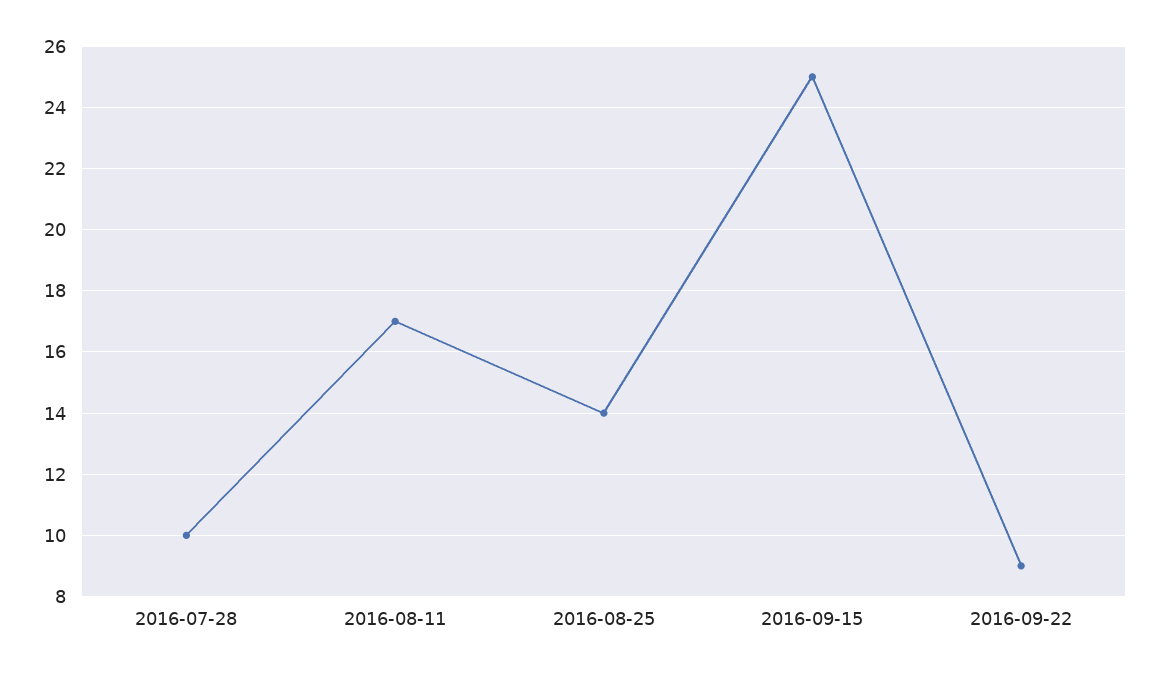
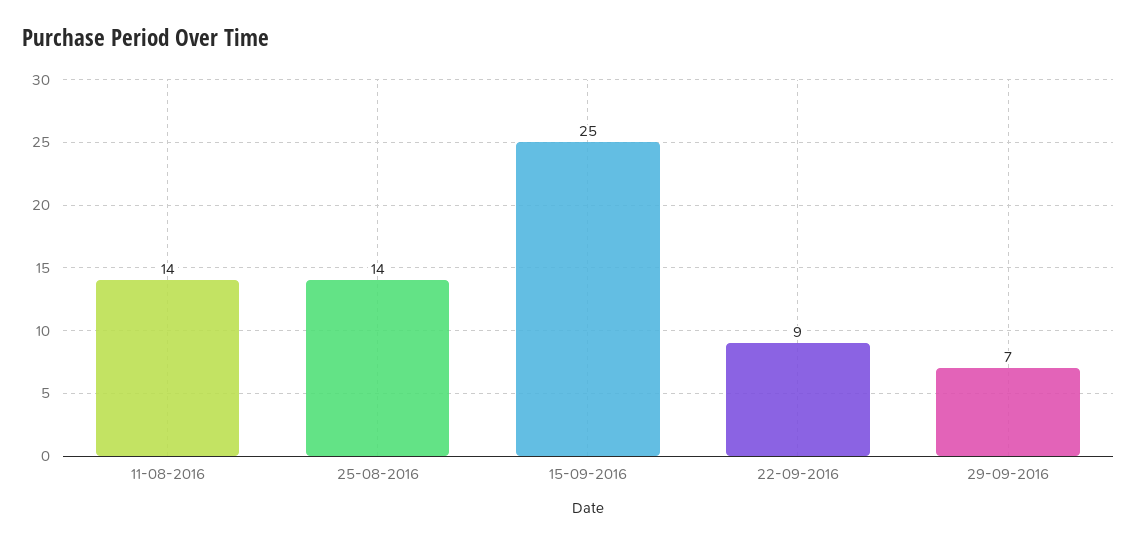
2016-07-28: 10 -> none
2016-08-11: 17 -> 14
29-09-2016: none -> 7

